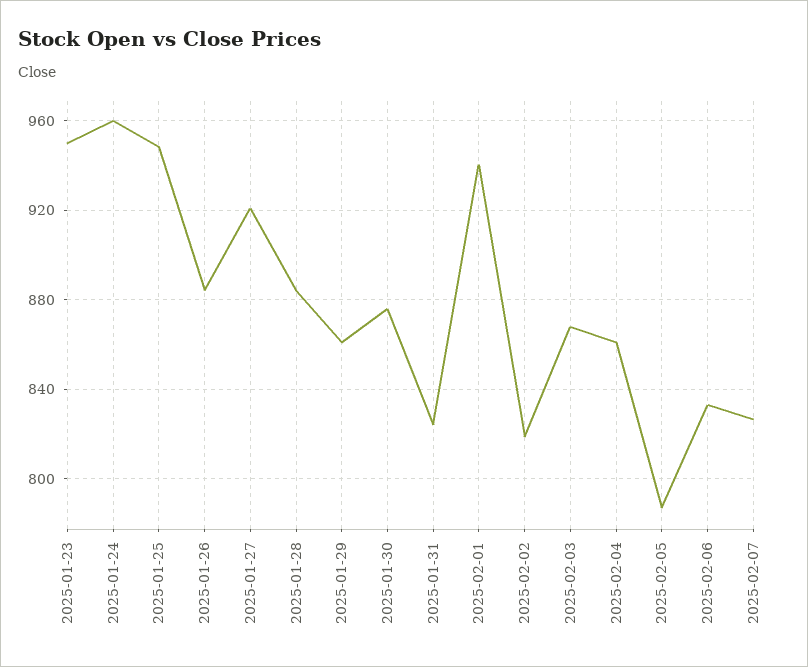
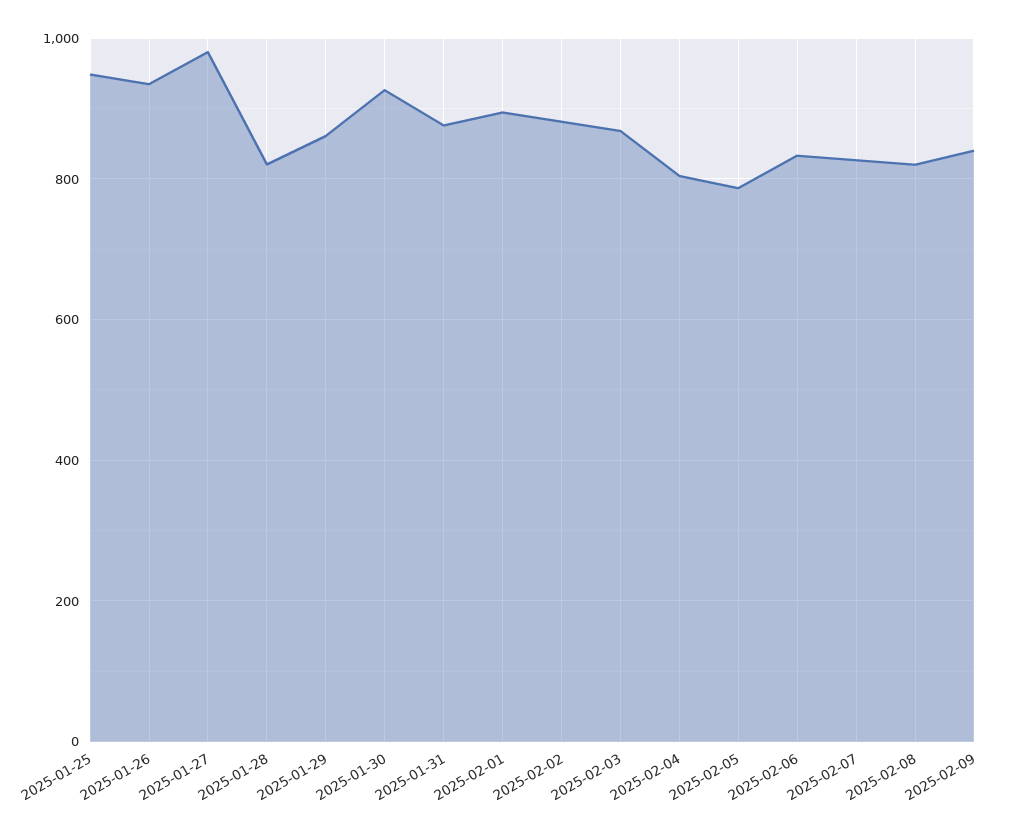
2025-01-23: 950 -> none
2025-01-24: 960 -> none
2025-01-26: 885 -> 940
2025-01-27: 920 -> 980
2025-01-28: 885 -> 820
2025-01-30: 875 -> 920
2025-01-31: 825 -> 880
2025-02-01: 940 -> 900
2025-02-02: 820 -> 880
2025-02-04: 860 -> 800
2025-02-08: none -> 820
2025-02-09: none -> 840

